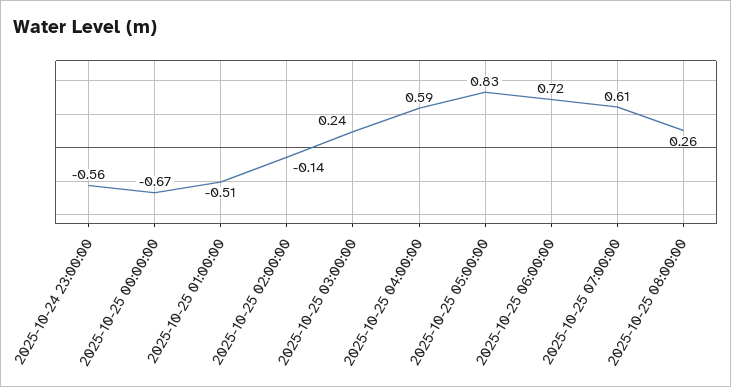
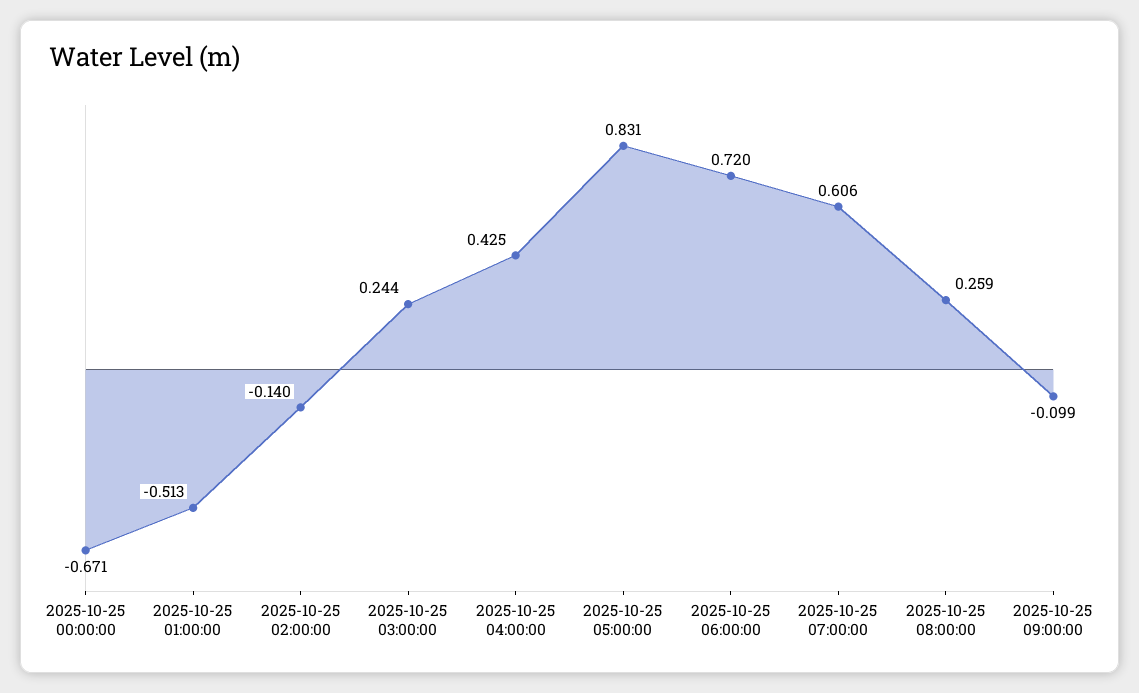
2025-10-24 23:00:00: -0.56 -> none
2025-10-25 04:00:00: 0.59 -> 0.425
2025-10-25 09:00:00: none -> -0.099

